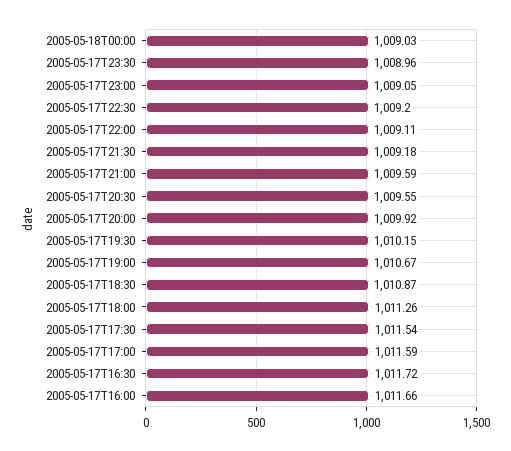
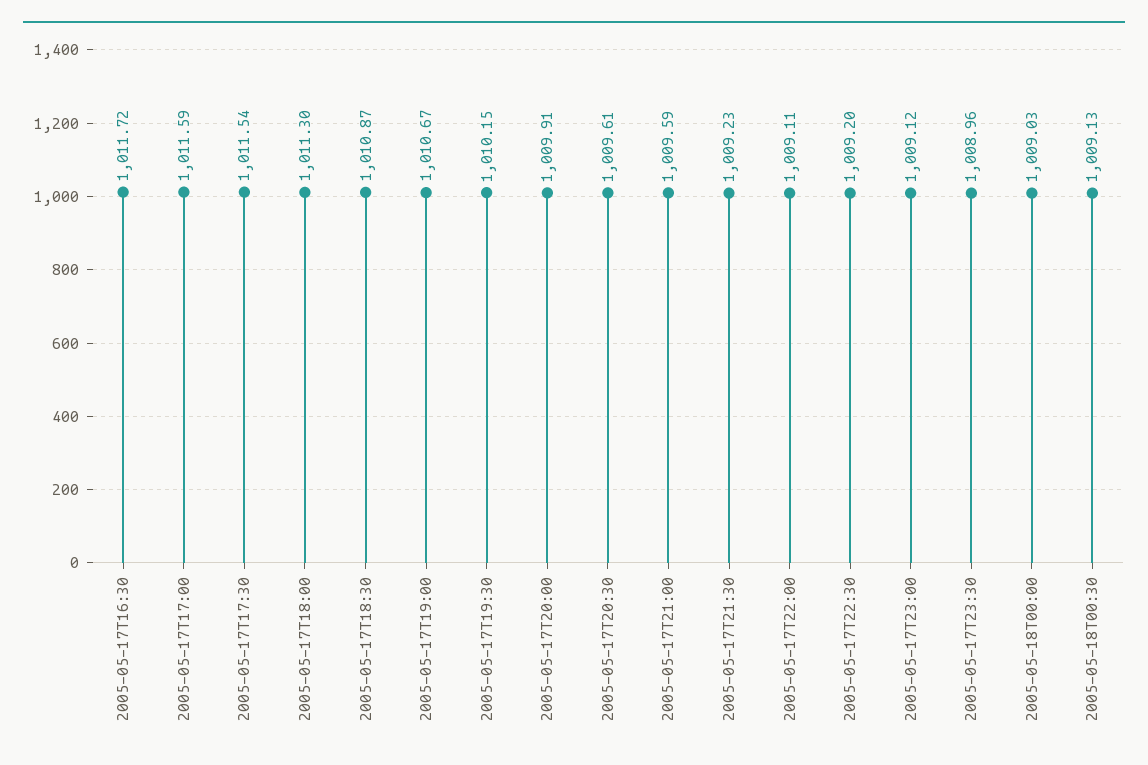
2005-05-17T23:00: 1009.05 -> 1009.12
2005-05-17T21:30: 1009.18 -> 1009.23
2005-05-17T20:30: 1009.55 -> 1009.61
2005-05-17T20:00: 1009.92 -> 1009.91
2005-05-17T18:00: 1011.26 -> 1011.3
2005-05-17T16:00: 1011.66 -> none
2005-05-18T00:30: none -> 1009.13

